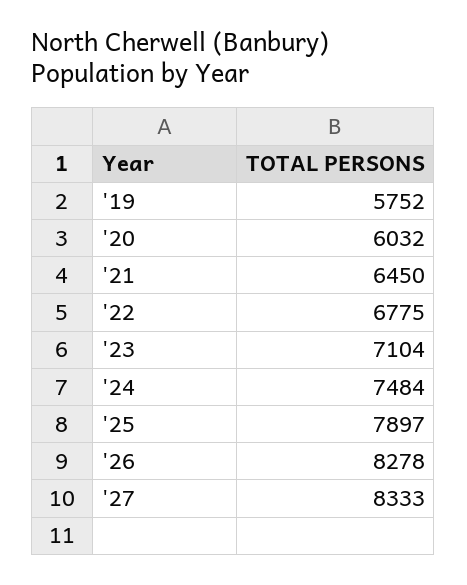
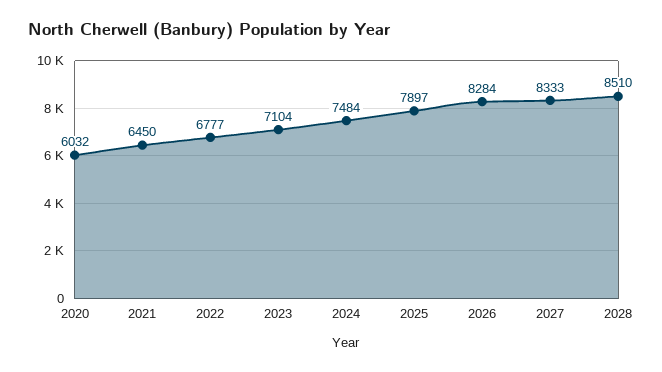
'19: 5752 -> none
'22: 6775 -> 6777
'26: 8278 -> 8284
2028: none -> 8510

